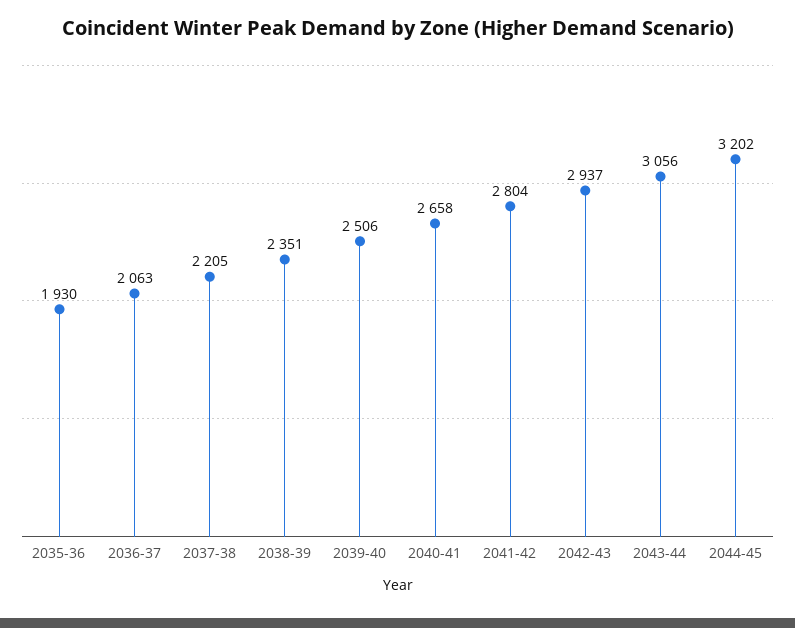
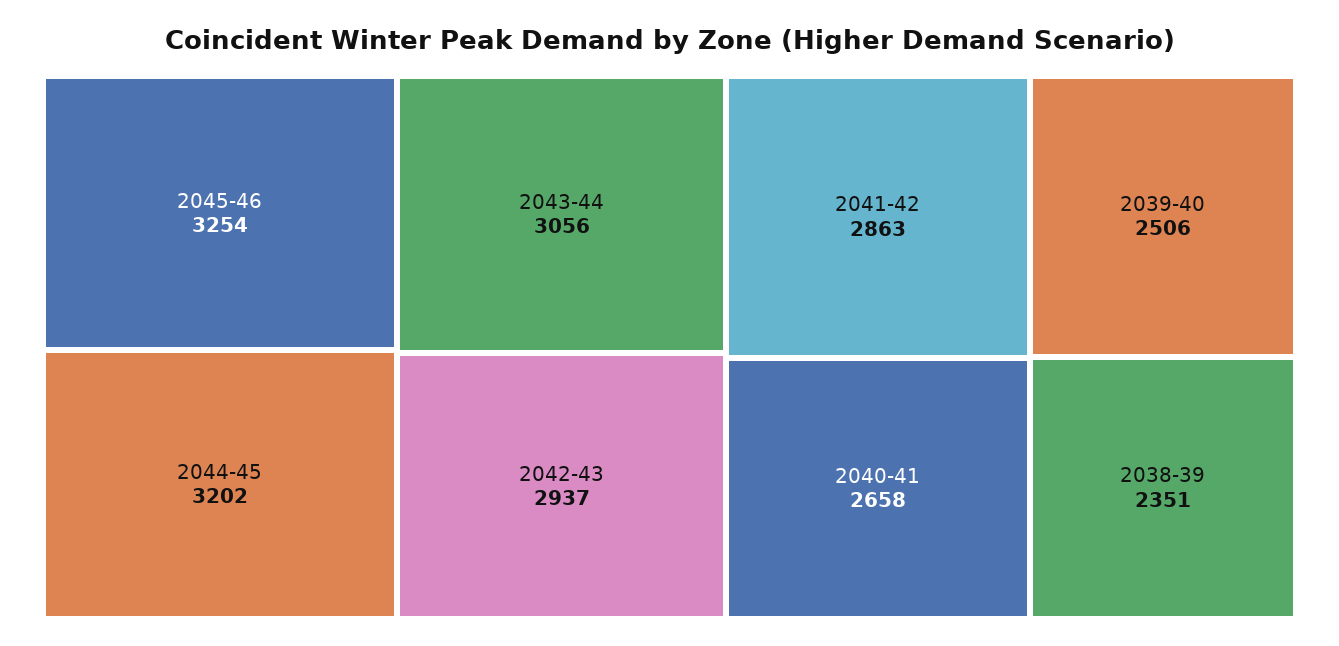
2035-36: 1930 -> none
2036-37: 2063 -> none
2037-38: 2205 -> none
2041-42: 2804 -> 2863
2045-46: none -> 3254

